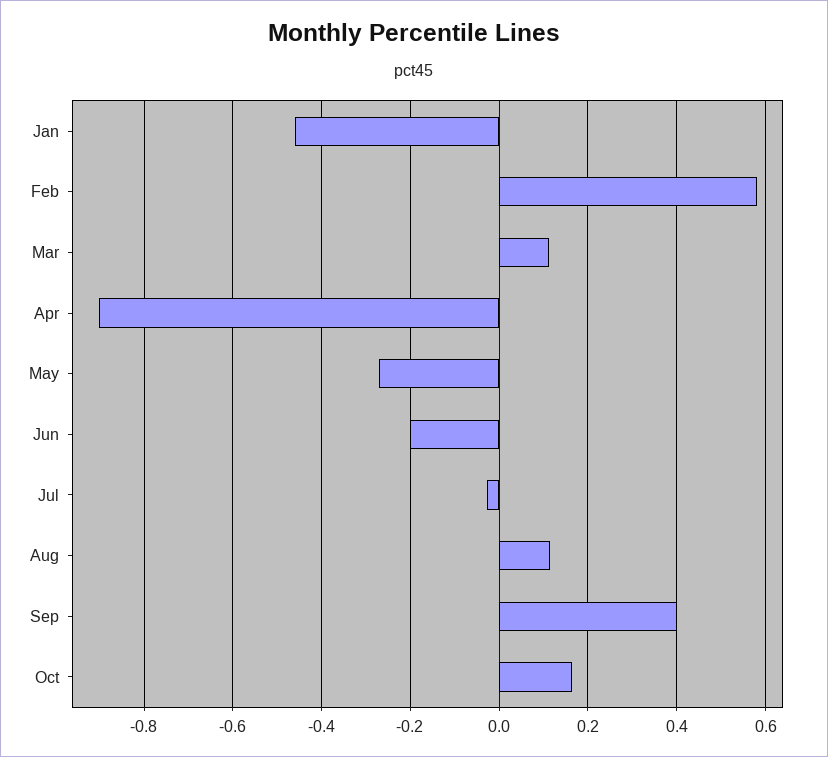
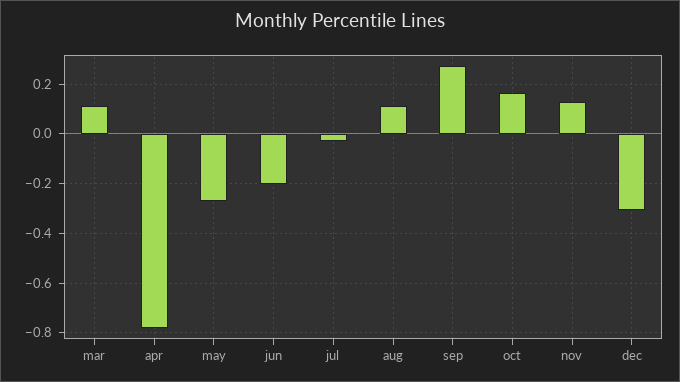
Jan: -0.46 -> none
Feb: 0.58 -> none
Apr: -0.9 -> -0.775
Sep: 0.4 -> 0.275
nov: none -> 0.125
dec: none -> -0.3

